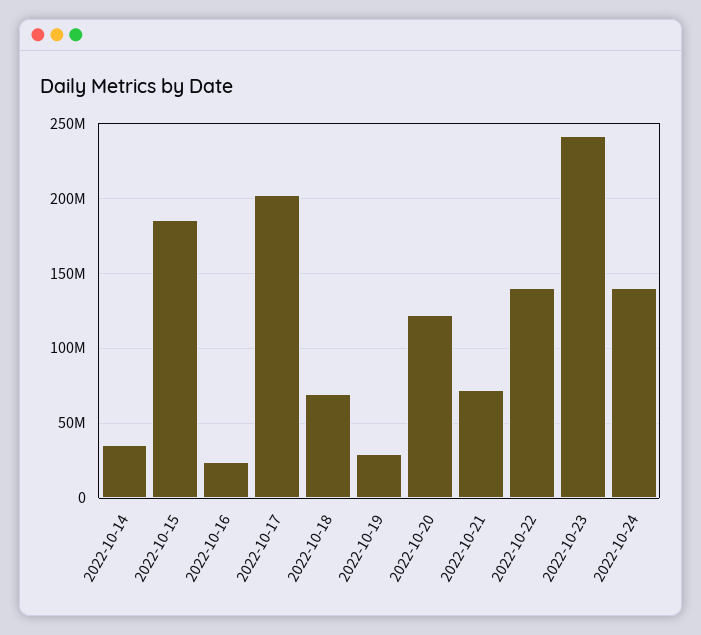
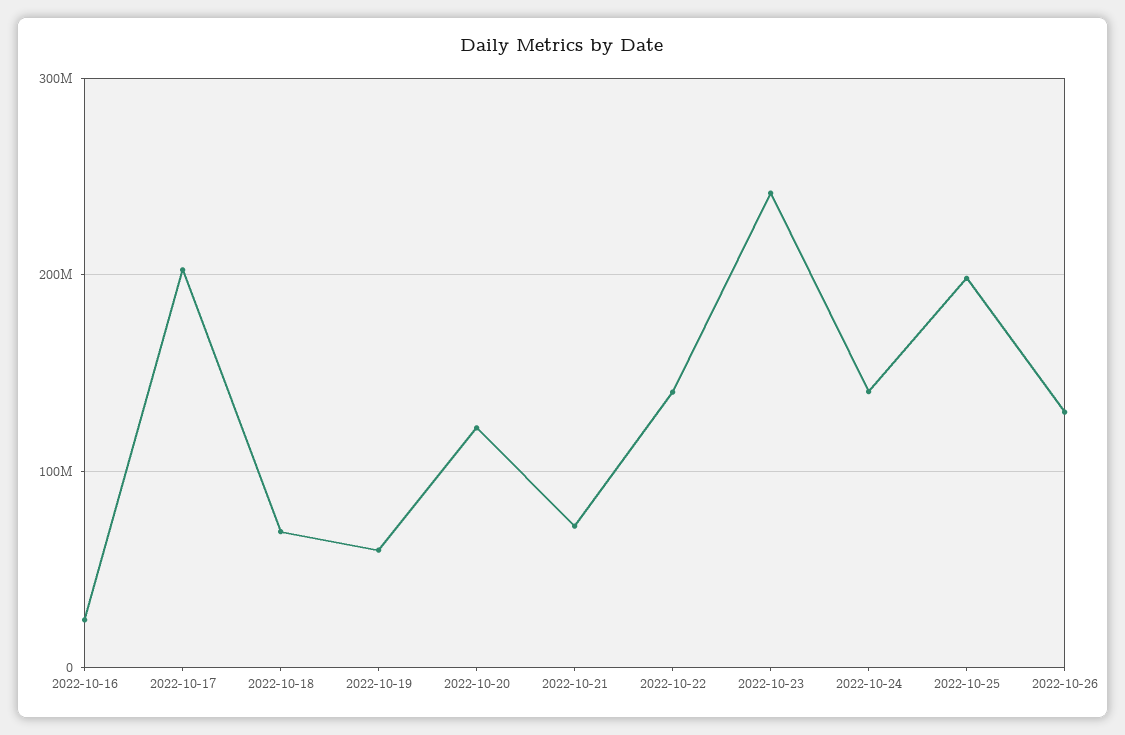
2022-10-14: 35000000 -> none
2022-10-15: 185000000 -> none
2022-10-19: 30000000 -> 60000000
2022-10-25: none -> 200000000
2022-10-26: none -> 130000000

